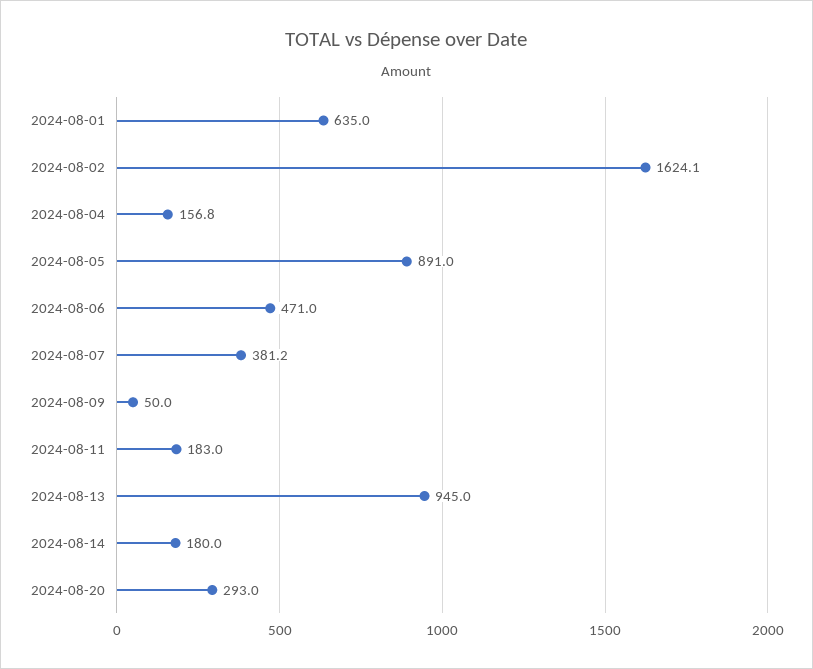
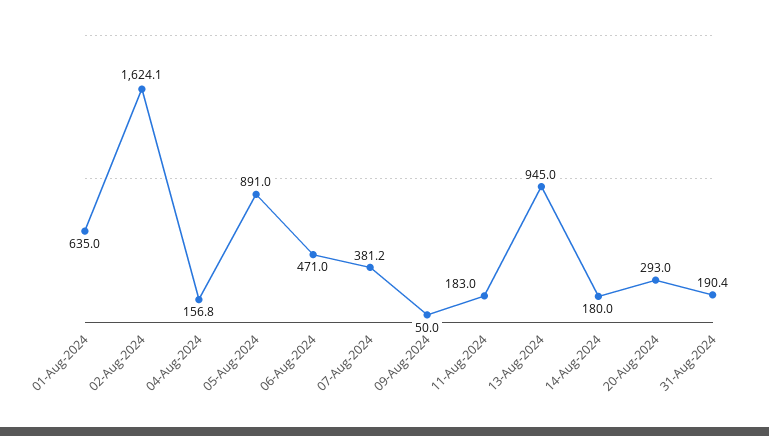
31-Aug-2024: none -> 190.4

